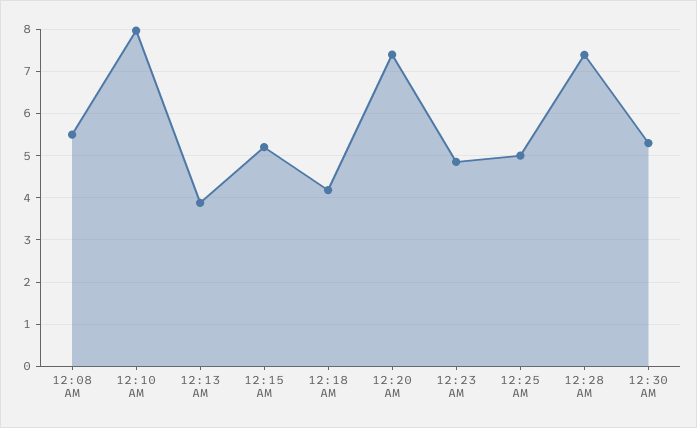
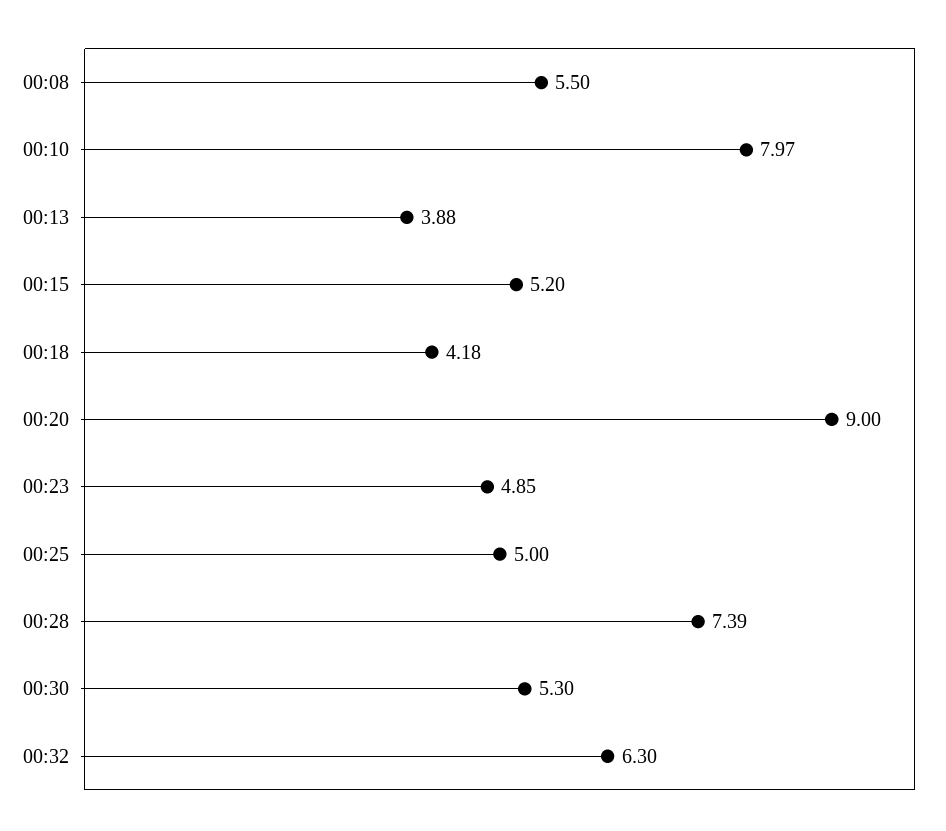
12:20 AM: 7.4 -> 9
00:32: none -> 6.3

